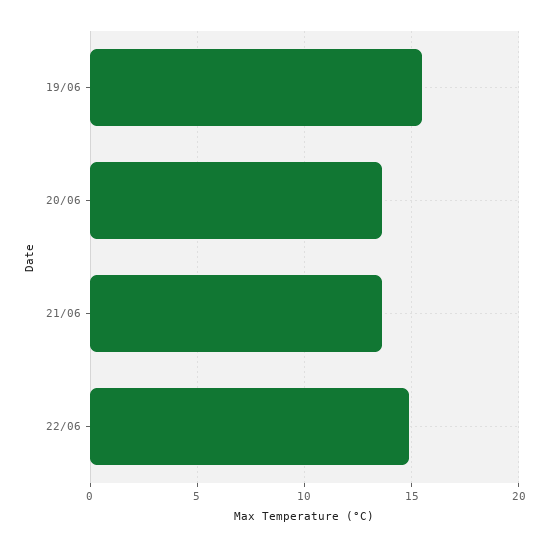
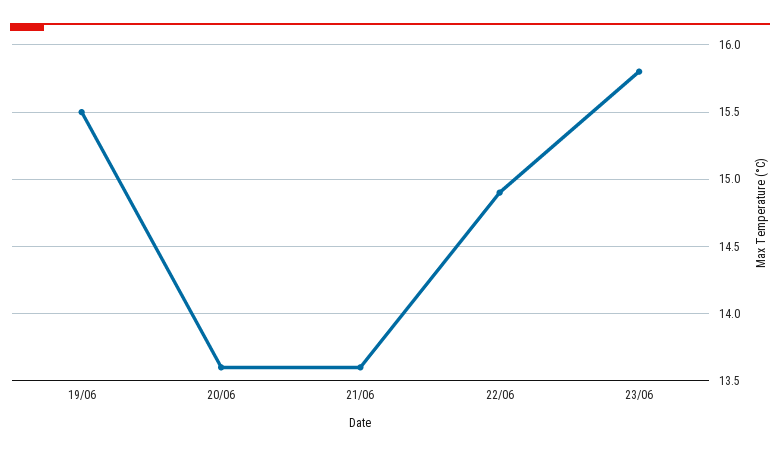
23/06: none -> 15.8

